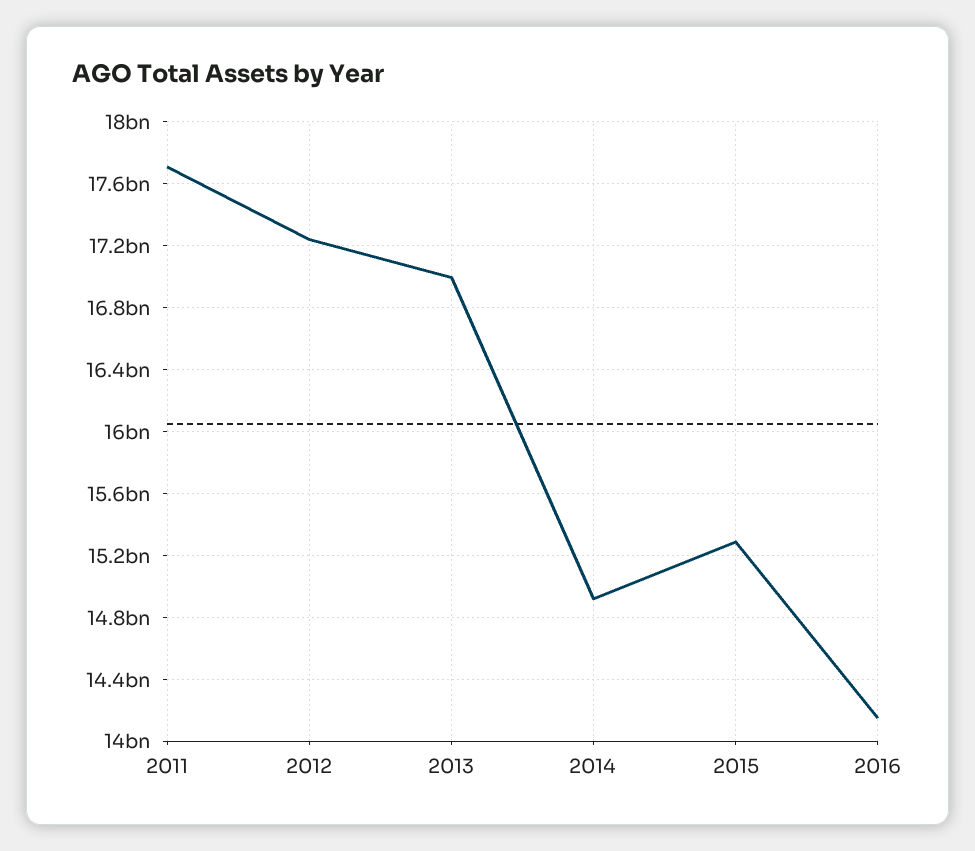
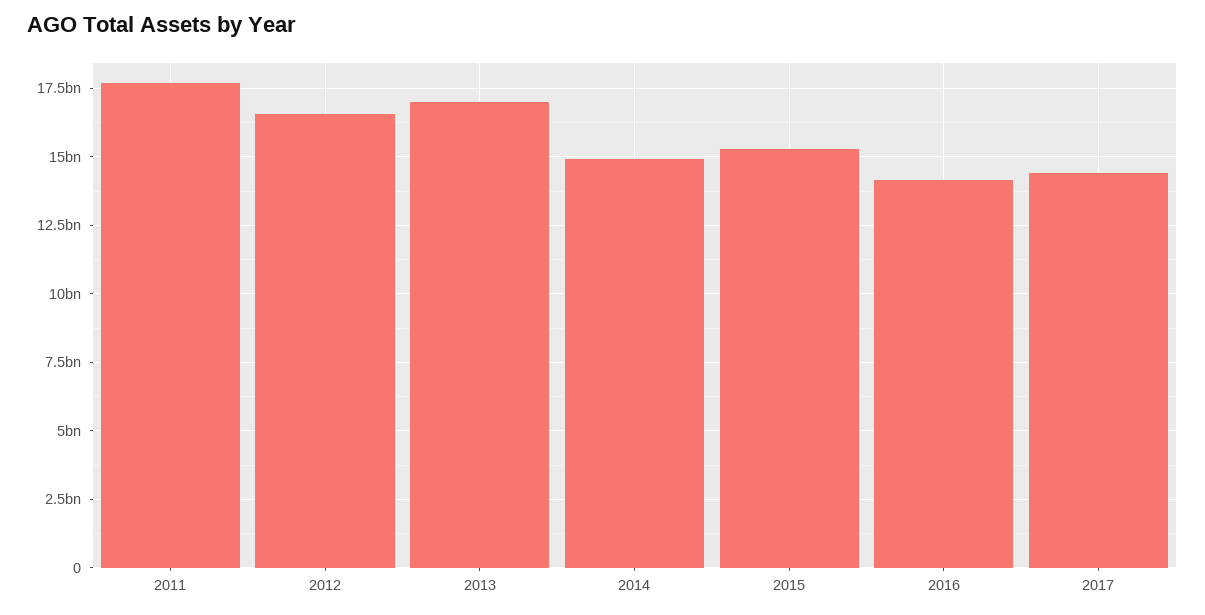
2012: 17250000000 -> 16500000000
2017: none -> 14500000000

